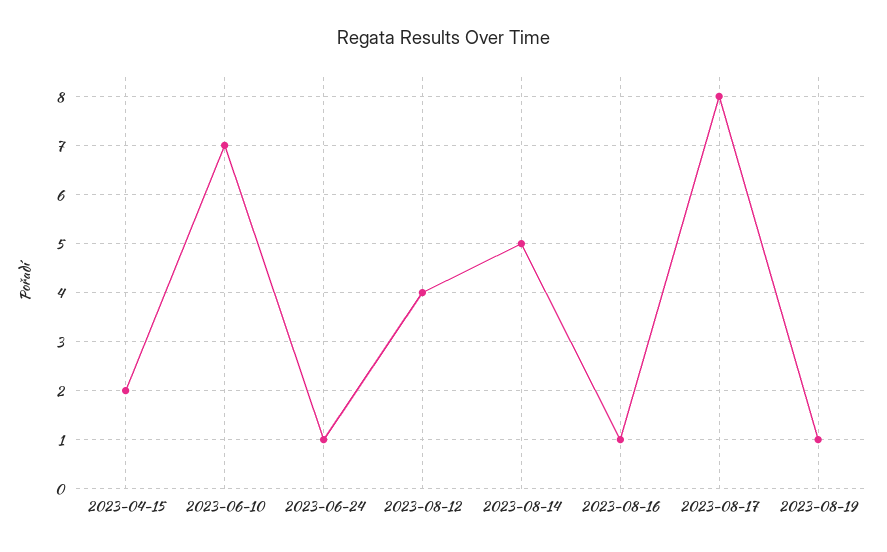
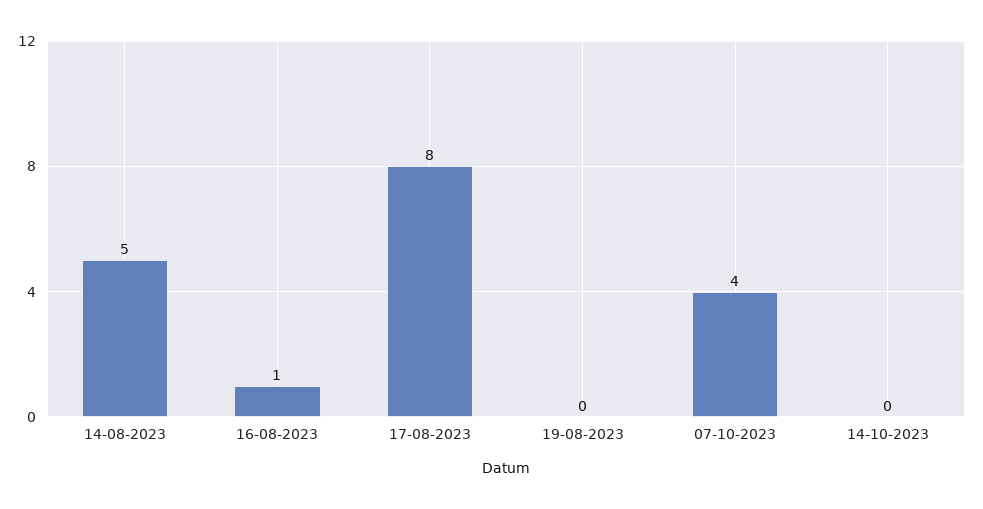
2023-04-15: 2 -> none
2023-06-10: 7 -> none
2023-06-24: 1 -> none
2023-08-12: 4 -> none
2023-08-19: 1 -> 0
07-10-2023: none -> 4
14-10-2023: none -> 0

